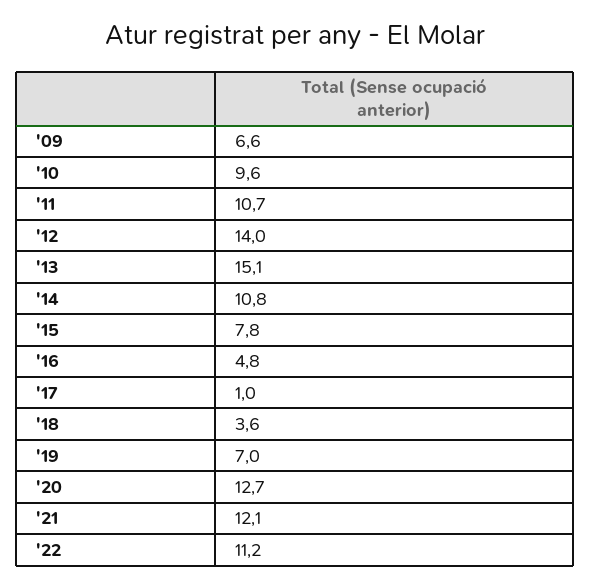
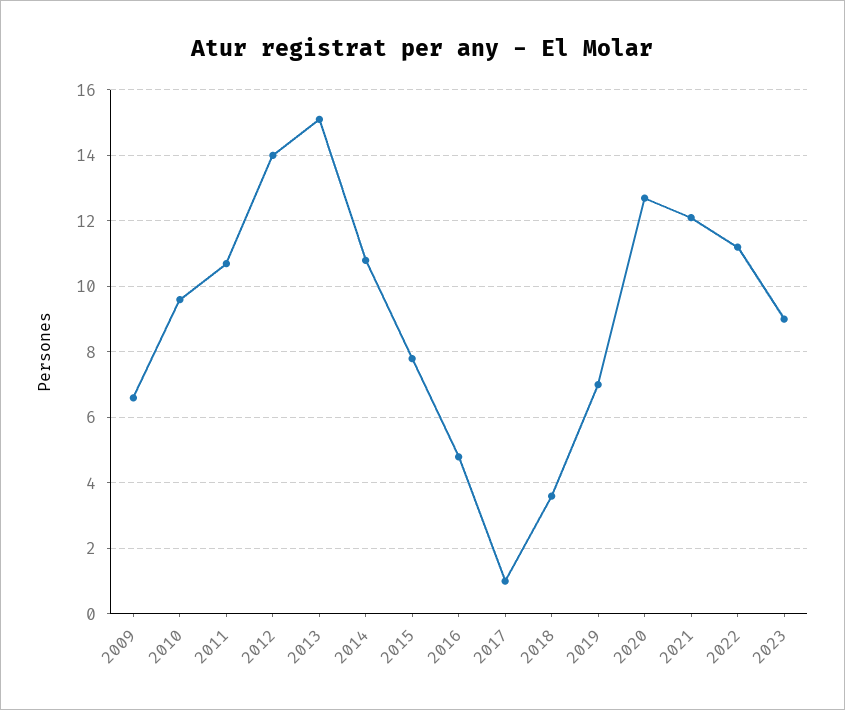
2023: none -> 9

